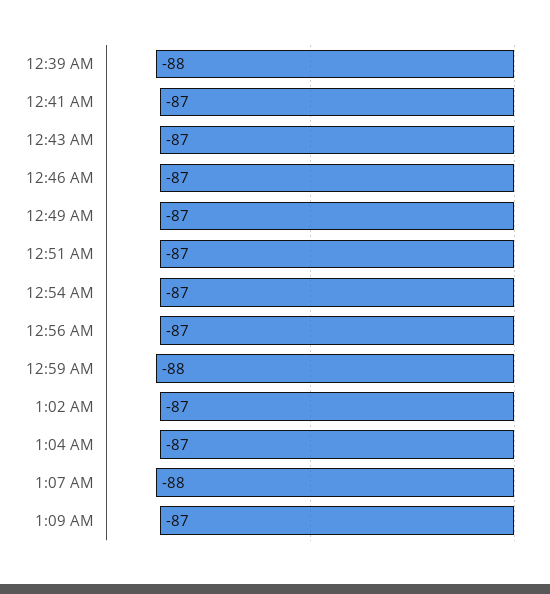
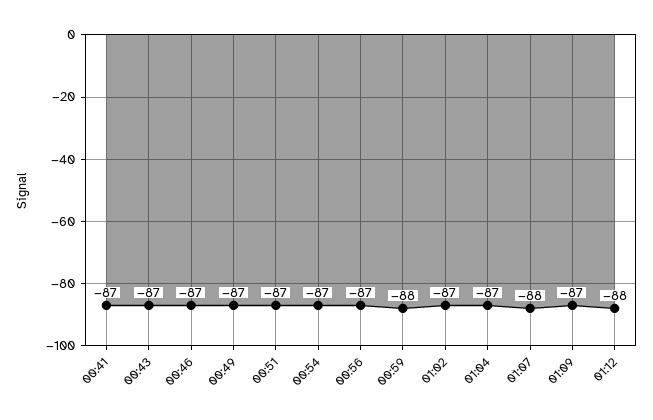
12:39 AM: -88 -> none
01:12: none -> -88

